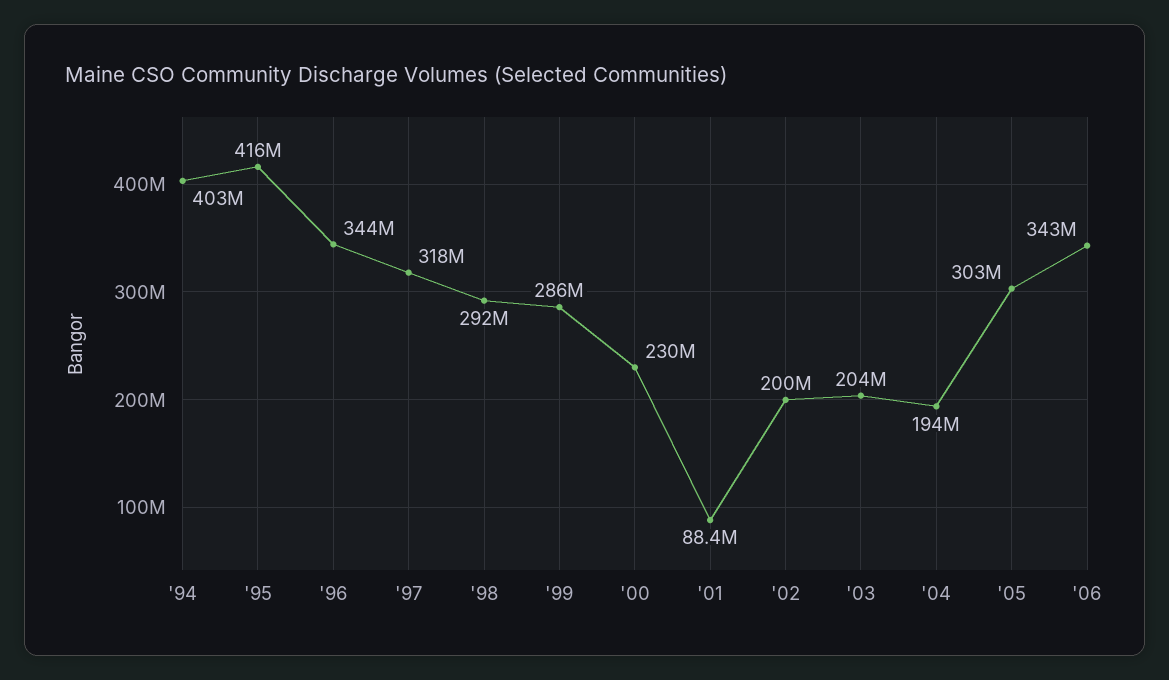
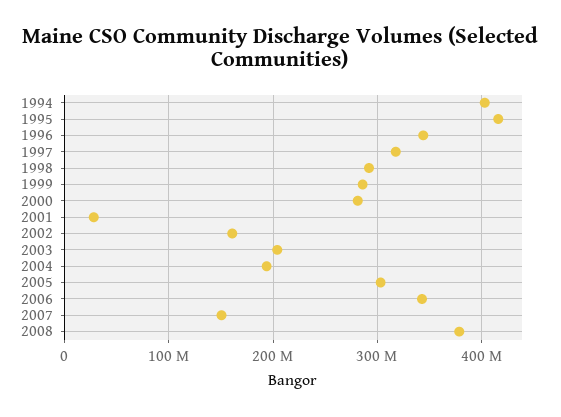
'00: 230000000 -> 280000000
'01: 88400000 -> 30000000
'02: 200000000 -> 160000000
2007: none -> 150000000
2008: none -> 380000000

